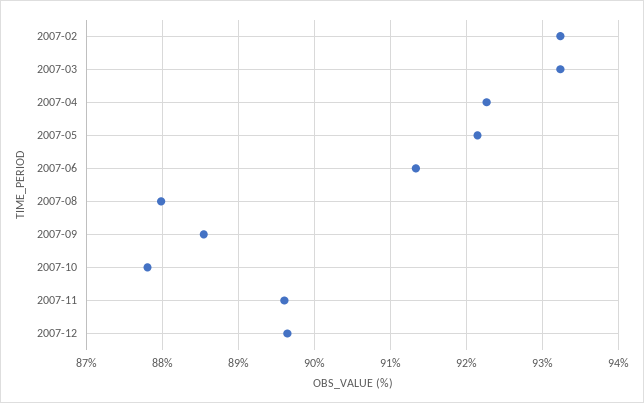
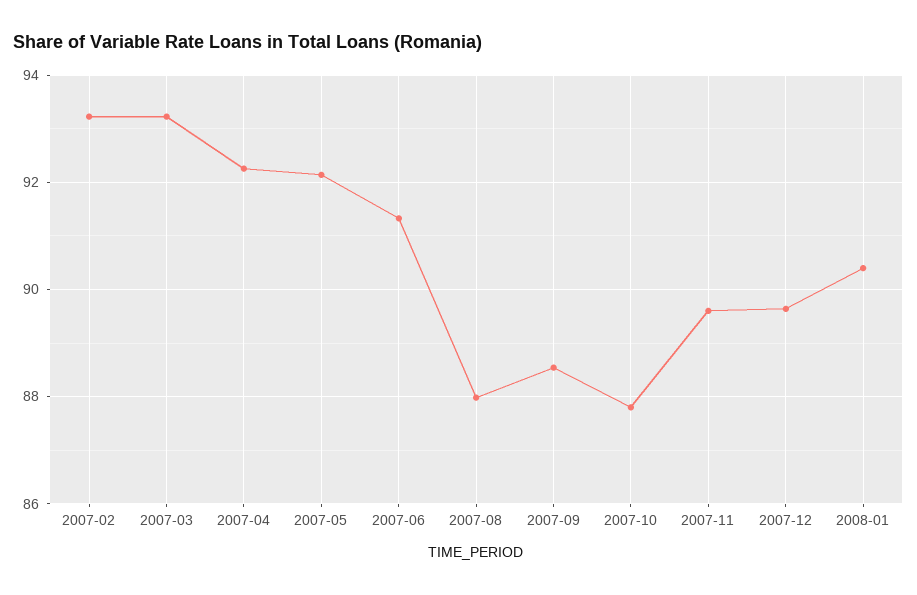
2008-01: none -> 90.4

